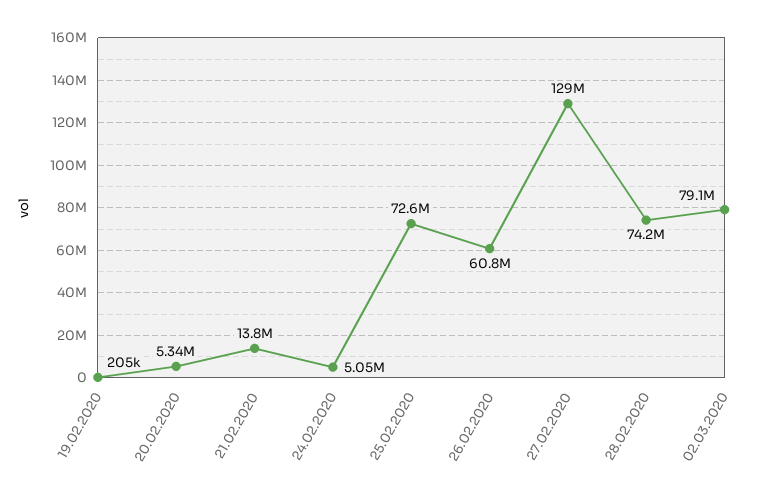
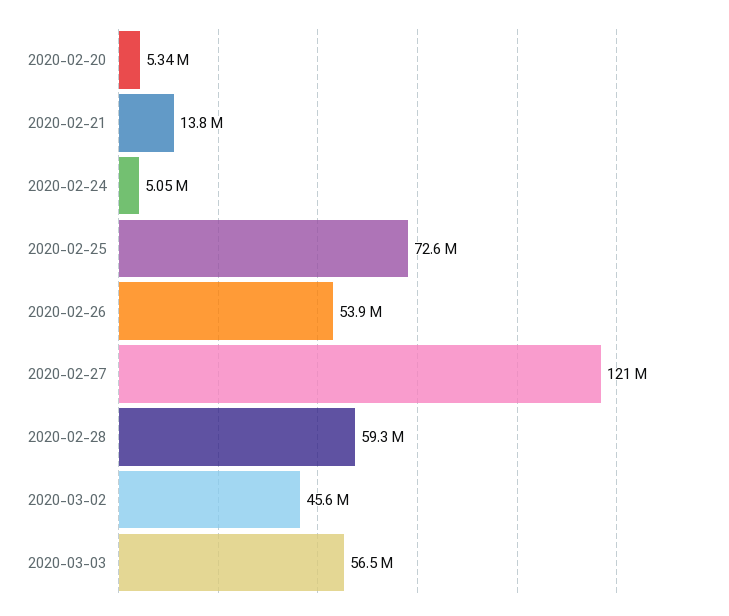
19.02.2020: 205000 -> none
26.02.2020: 60800000 -> 53900000
27.02.2020: 129000000 -> 121000000
28.02.2020: 74200000 -> 59300000
02.03.2020: 79100000 -> 45600000
2020-03-03: none -> 56500000

